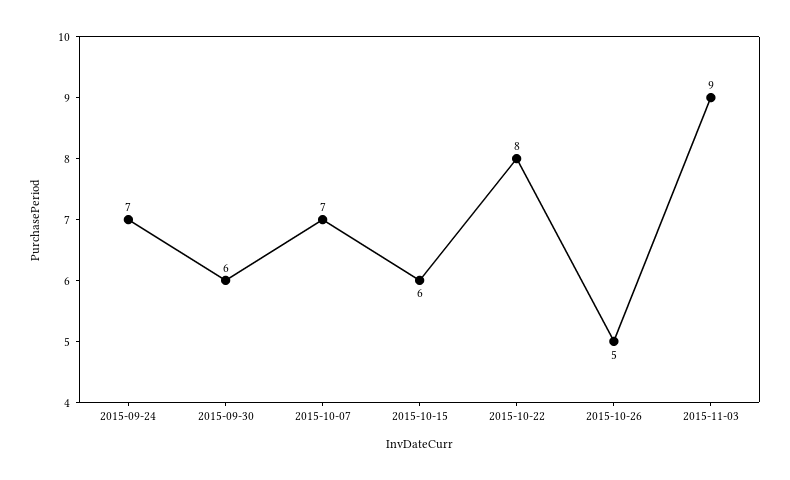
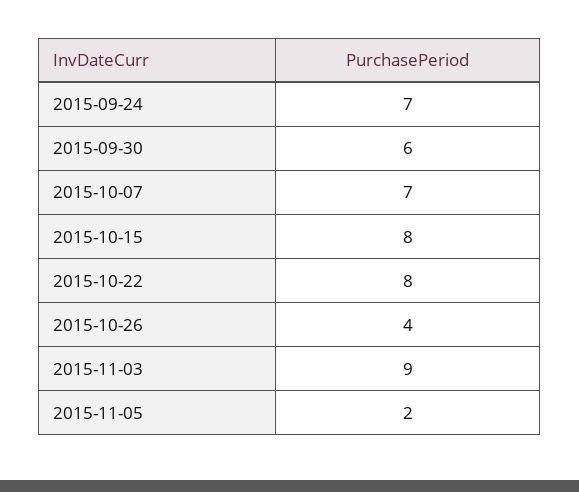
2015-10-15: 6 -> 8
2015-10-26: 5 -> 4
2015-11-05: none -> 2

